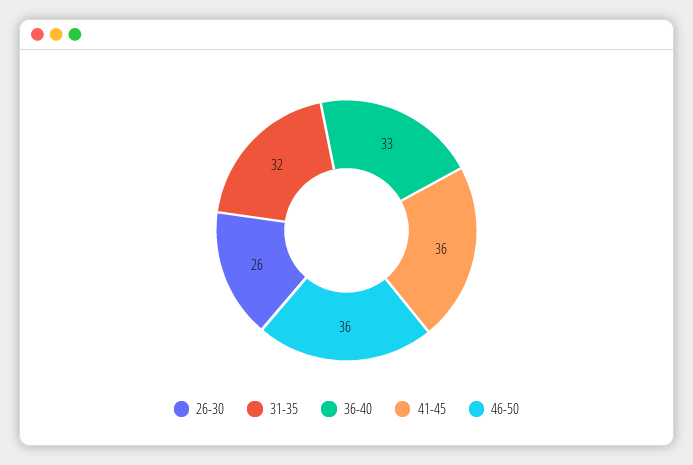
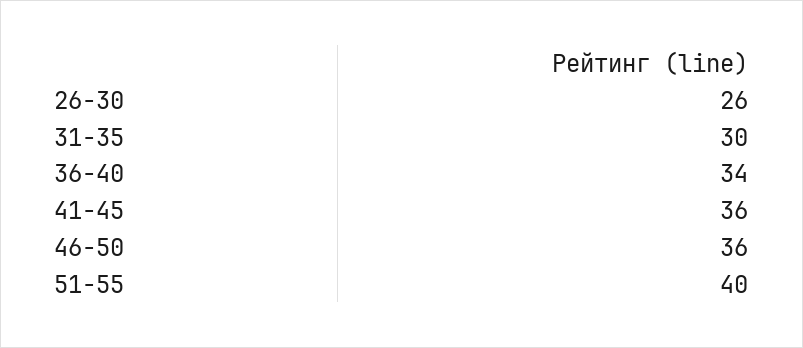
31-35: 32 -> 30
36-40: 33 -> 34
51-55: none -> 40

